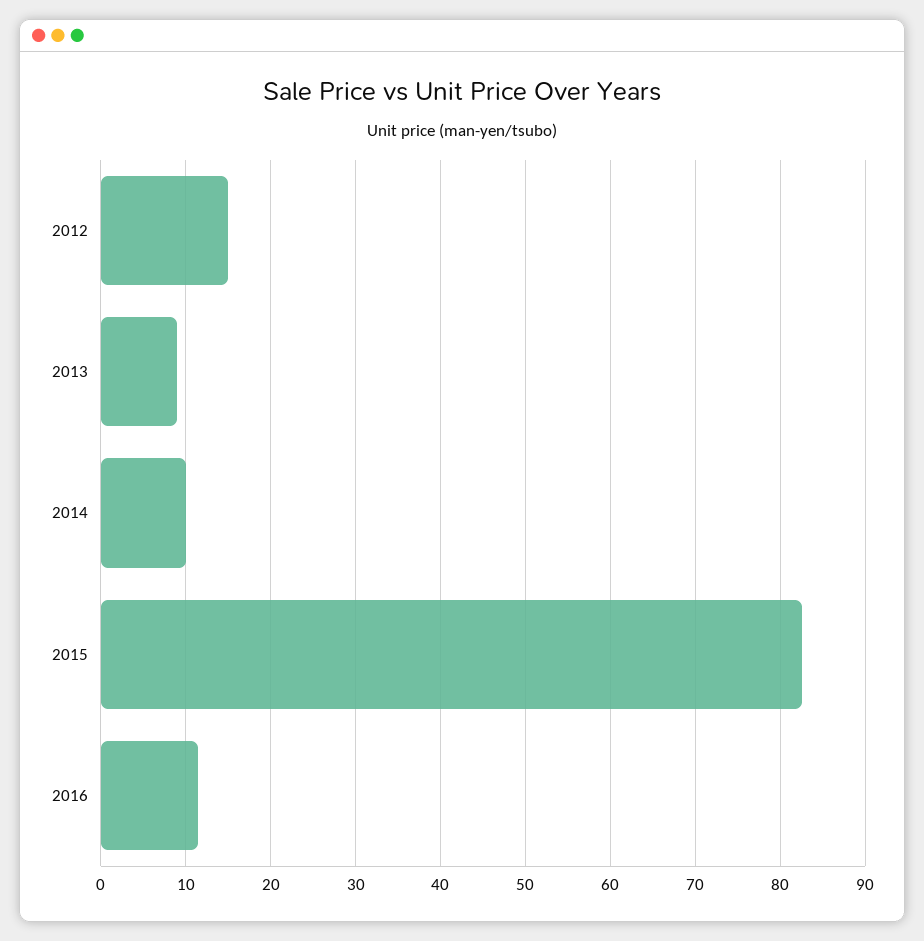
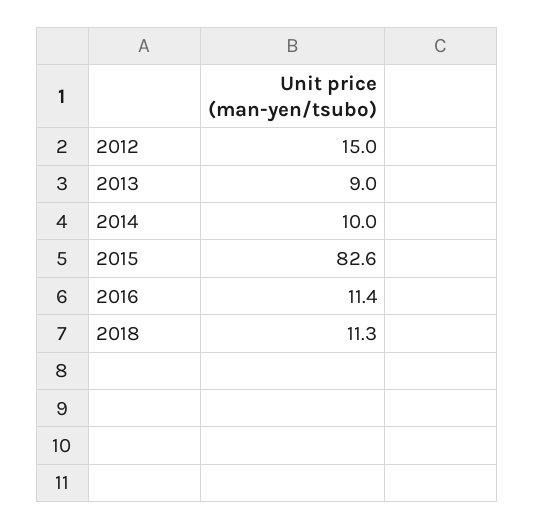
2018: none -> 11.3

